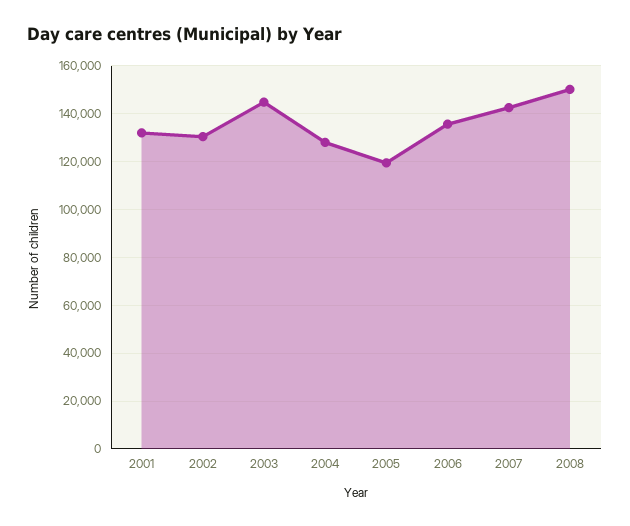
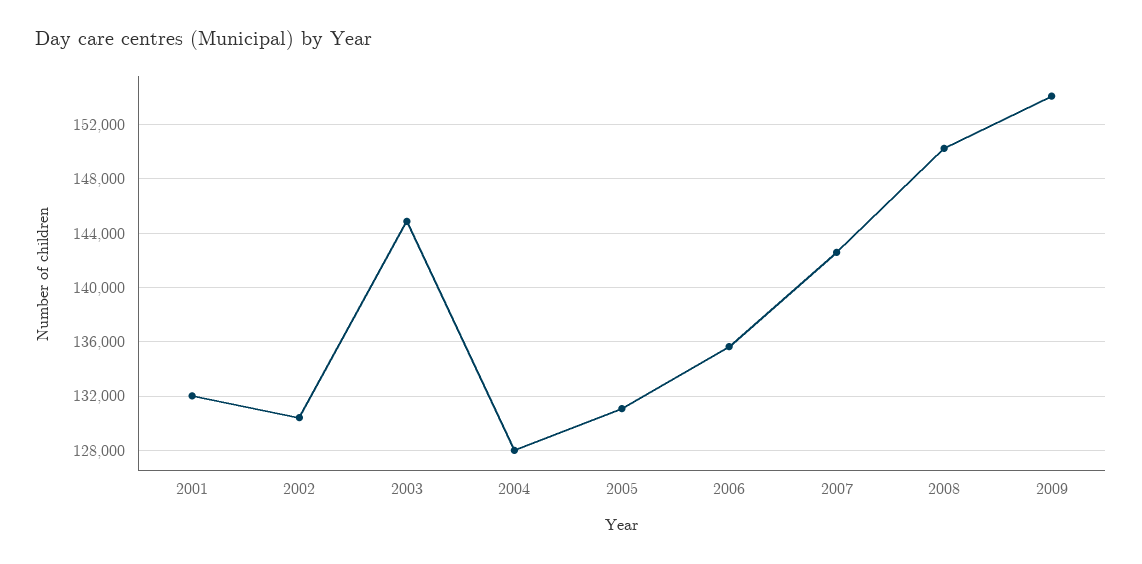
2005: 120000 -> 131000
2009: none -> 154000

